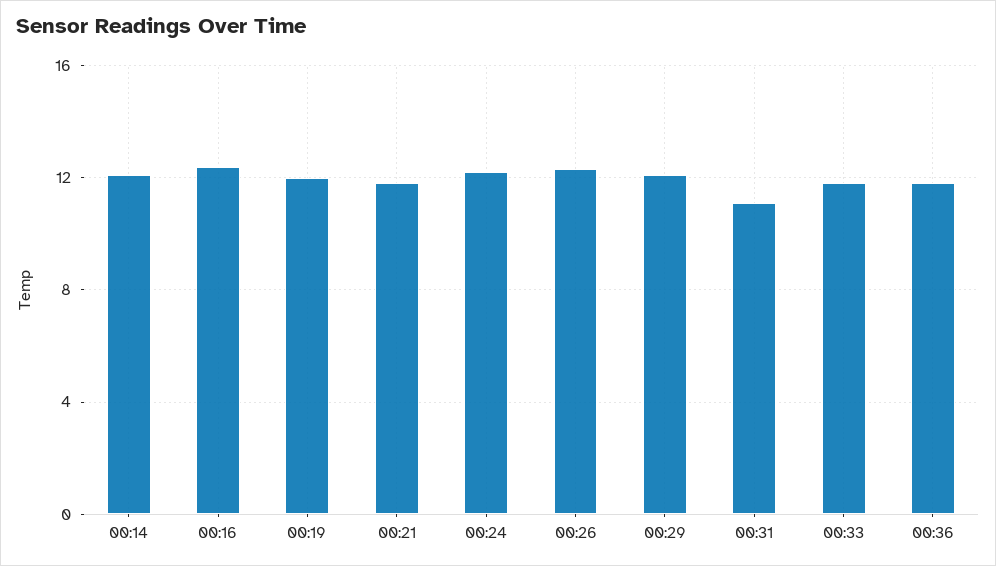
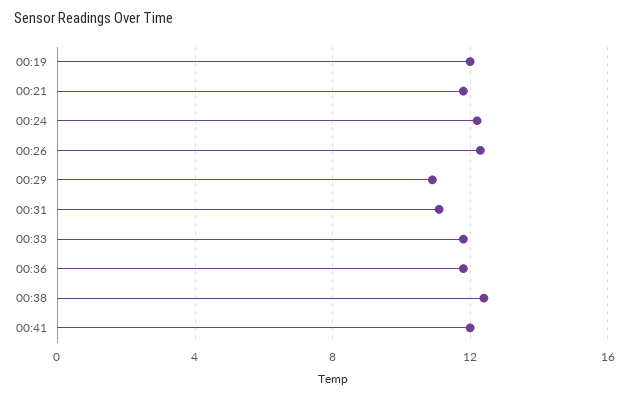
00:14: 12 -> none
00:16: 12.5 -> none
00:29: 12 -> 11
00:38: none -> 12.5
00:41: none -> 12

